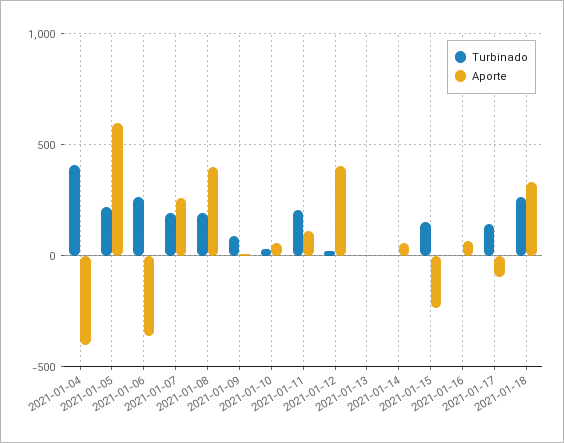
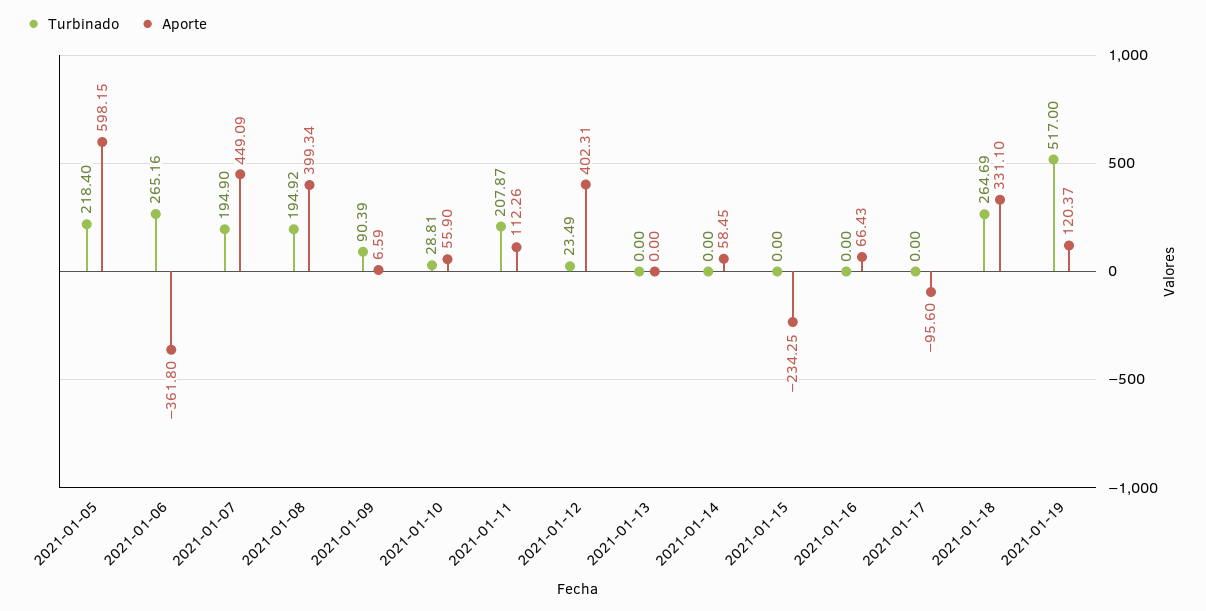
Turbinado, 2021-01-04: 400 -> none
Aporte, 2021-01-04: -400 -> none
Aporte, 2021-01-07: 250 -> 449.09
Turbinado, 2021-01-15: 150 -> 0
Turbinado, 2021-01-17: 150 -> 0
Turbinado, 2021-01-19: none -> 517
Aporte, 2021-01-19: none -> 120.37

